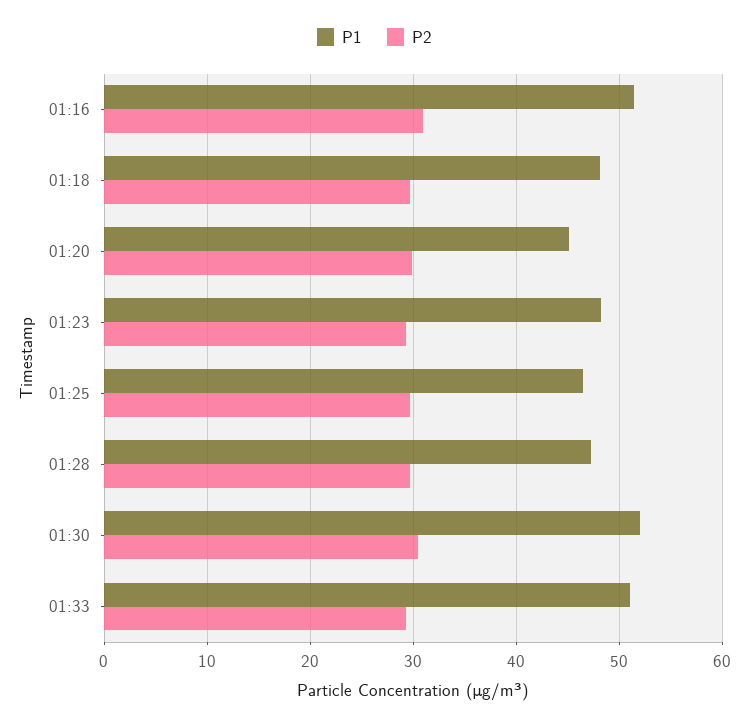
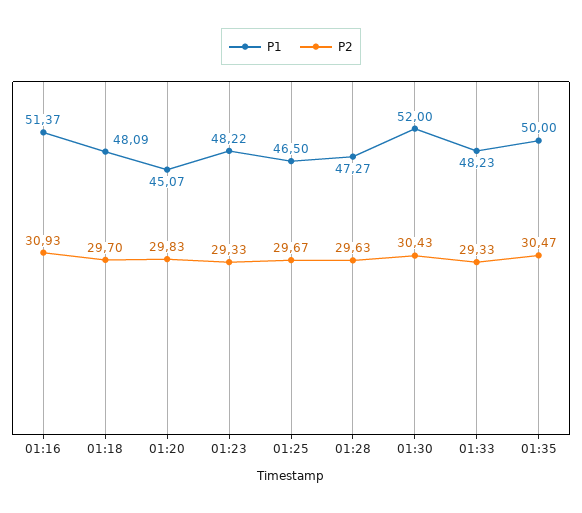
P1, 01:33: 51 -> 48.23
P1, 01:35: none -> 50
P2, 01:35: none -> 30.47

